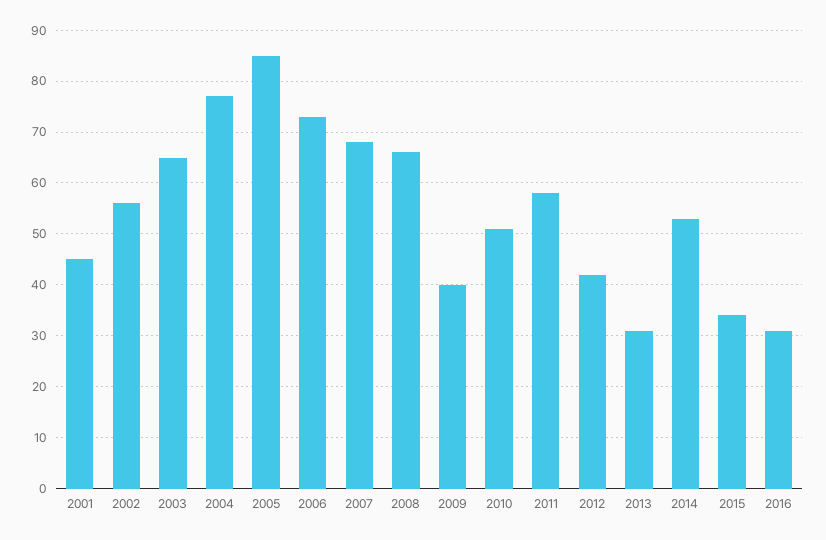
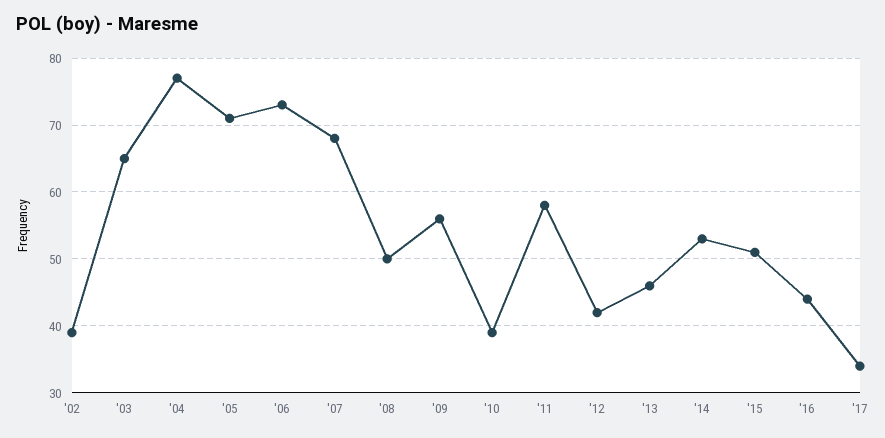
2001: 45 -> none
2002: 55 -> 39
2005: 85 -> 71
2008: 65 -> 50
2009: 40 -> 56
2010: 50 -> 39
2013: 30 -> 46
2015: 35 -> 51
2016: 30 -> 44
'17: none -> 34

